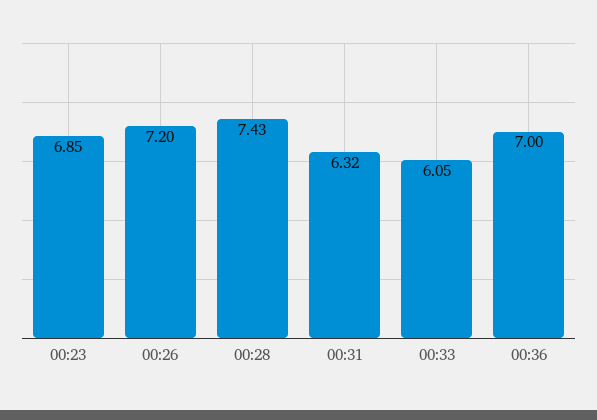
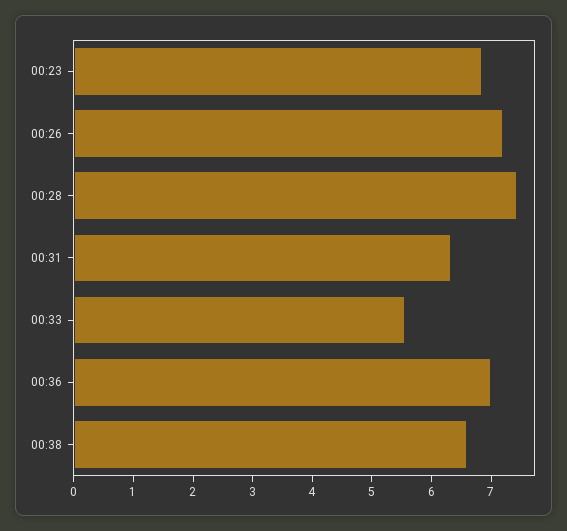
00:33: 6.05 -> 5.6
00:38: none -> 6.6

